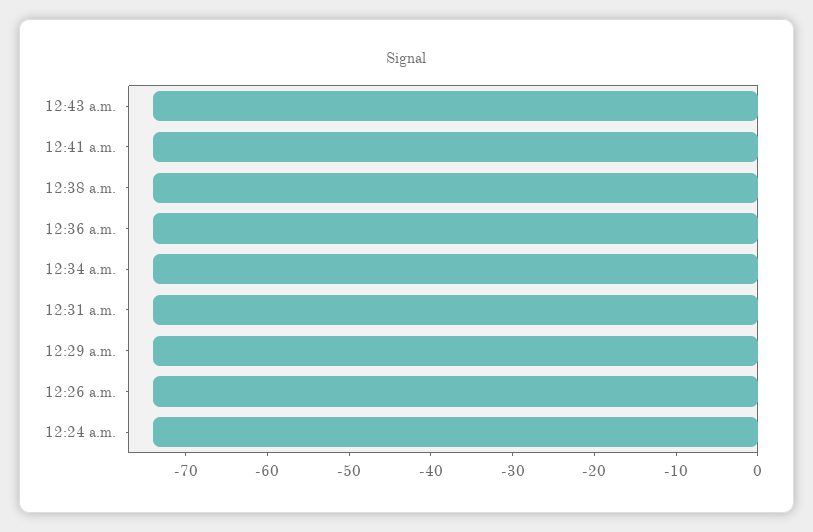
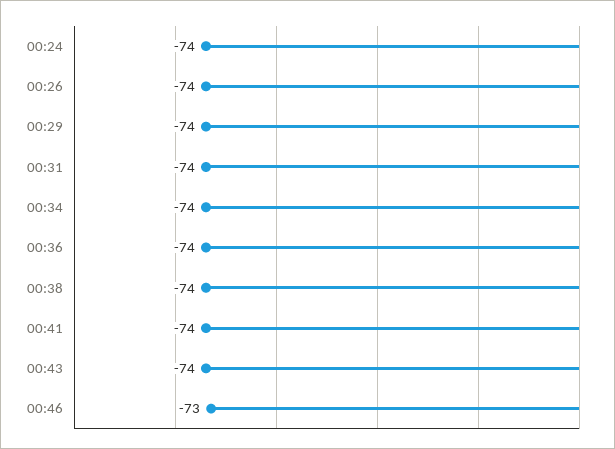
00:46: none -> -73

